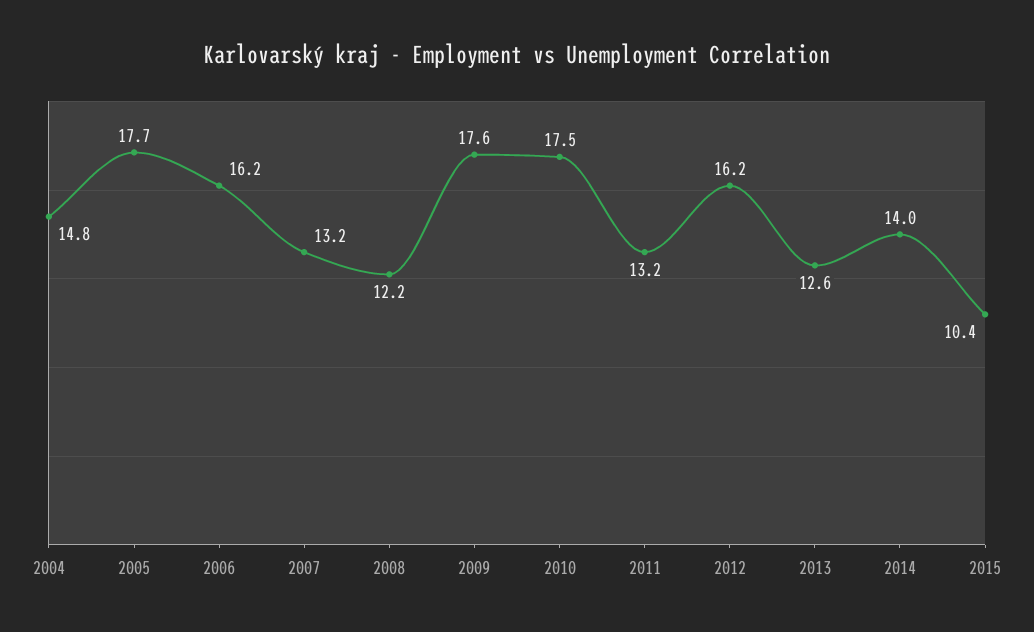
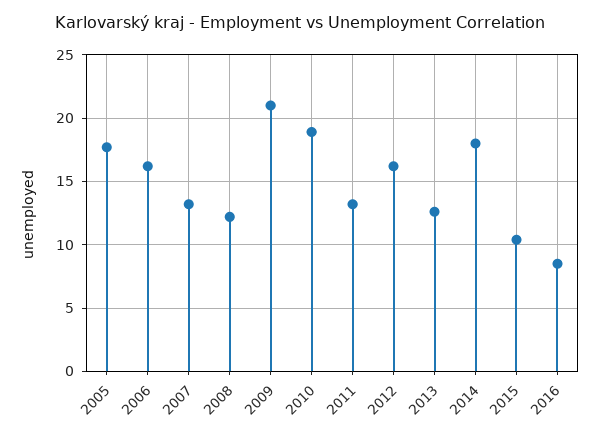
2004: 14.8 -> none
2009: 17.6 -> 21
2010: 17.5 -> 19
2014: 14 -> 18
2016: none -> 8.5

